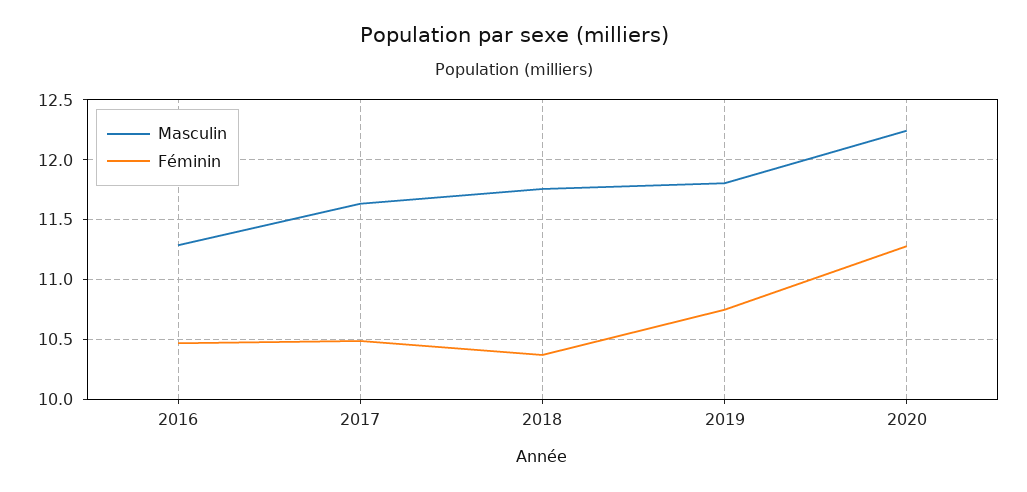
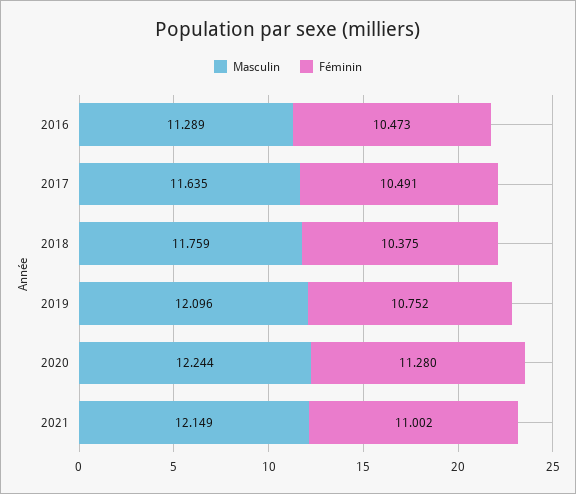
Masculin, 2019: 11.8 -> 12.096
Masculin, 2021: none -> 12.149
Féminin, 2021: none -> 11.002

